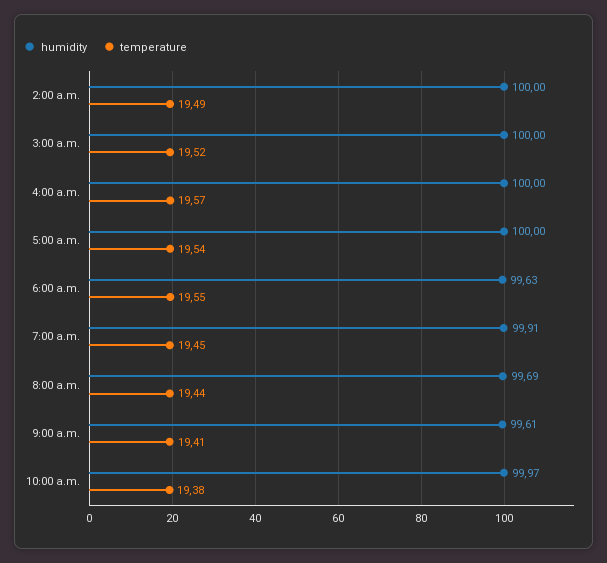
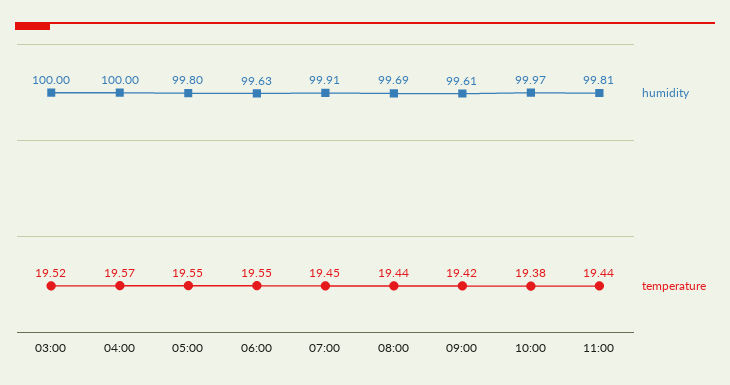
humidity, 2:00 a.m.: 100 -> none
temperature, 2:00 a.m.: 19.49 -> none
humidity, 5:00 a.m.: 100 -> 99.8
temperature, 5:00 a.m.: 19.54 -> 19.55
temperature, 9:00 a.m.: 19.41 -> 19.42
humidity, 11:00: none -> 99.81
temperature, 11:00: none -> 19.44

